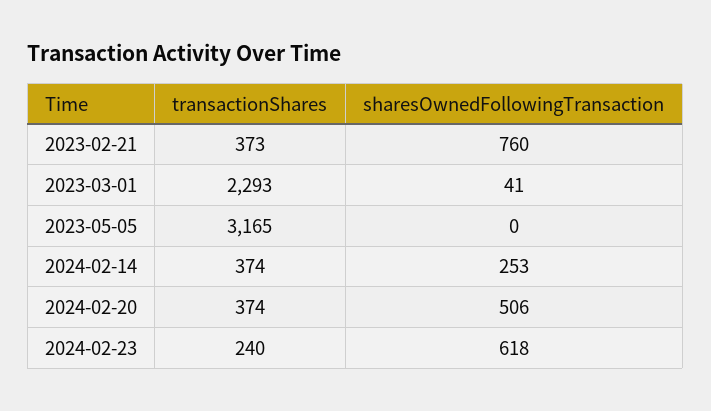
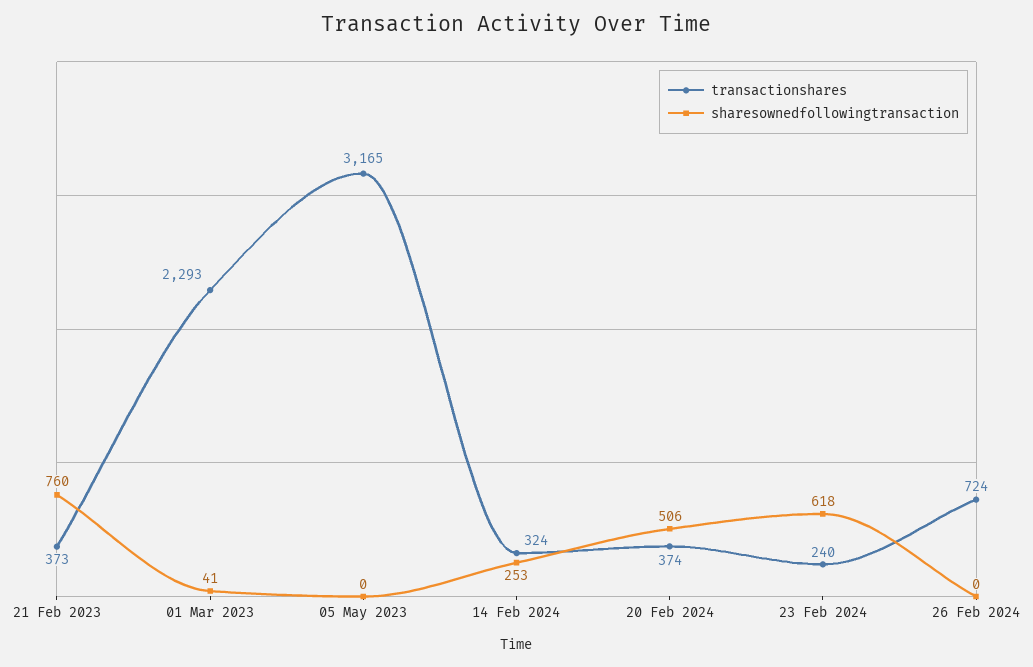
transactionShares, 2024-02-14: 374 -> 324
transactionShares, 26 Feb 2024: none -> 724
sharesOwnedFollowingTransaction, 26 Feb 2024: none -> 0

